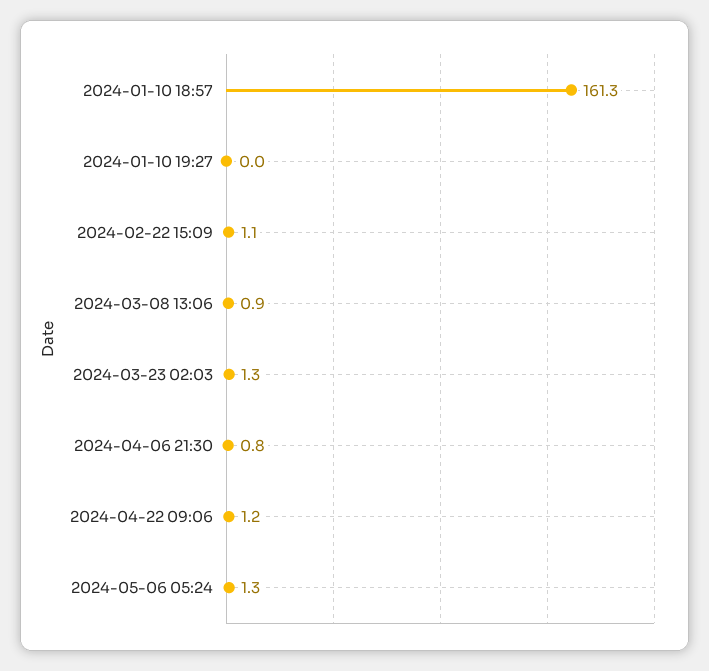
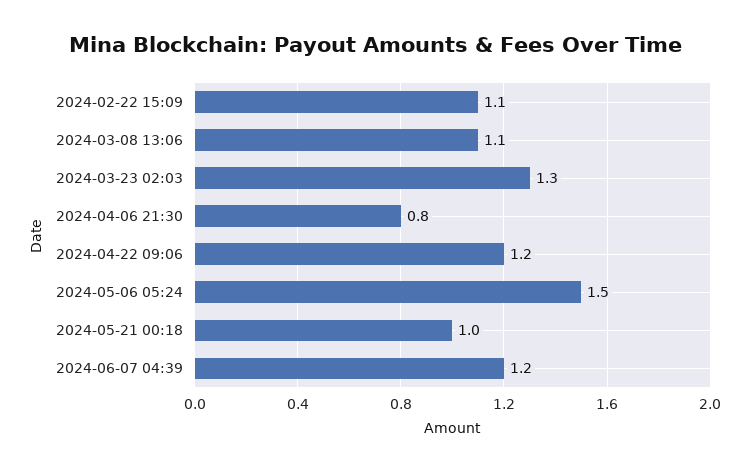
2024-01-10 18:57: 161.3 -> none
2024-01-10 19:27: 0 -> none
2024-03-08 13:06: 0.9 -> 1.1
2024-05-06 05:24: 1.3 -> 1.5
2024-05-21 00:18: none -> 1
2024-06-07 04:39: none -> 1.2

